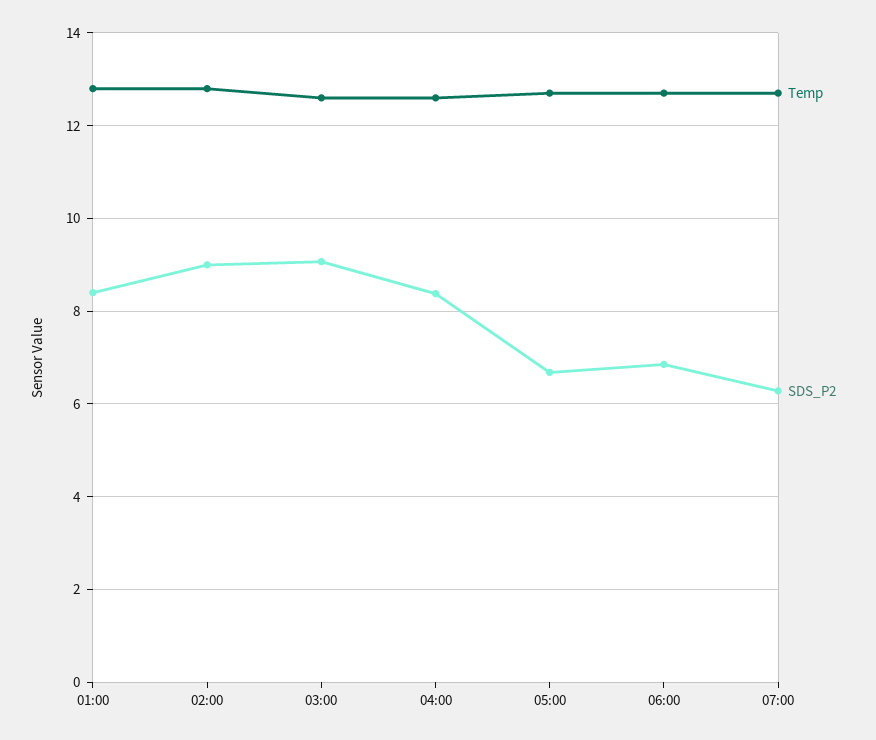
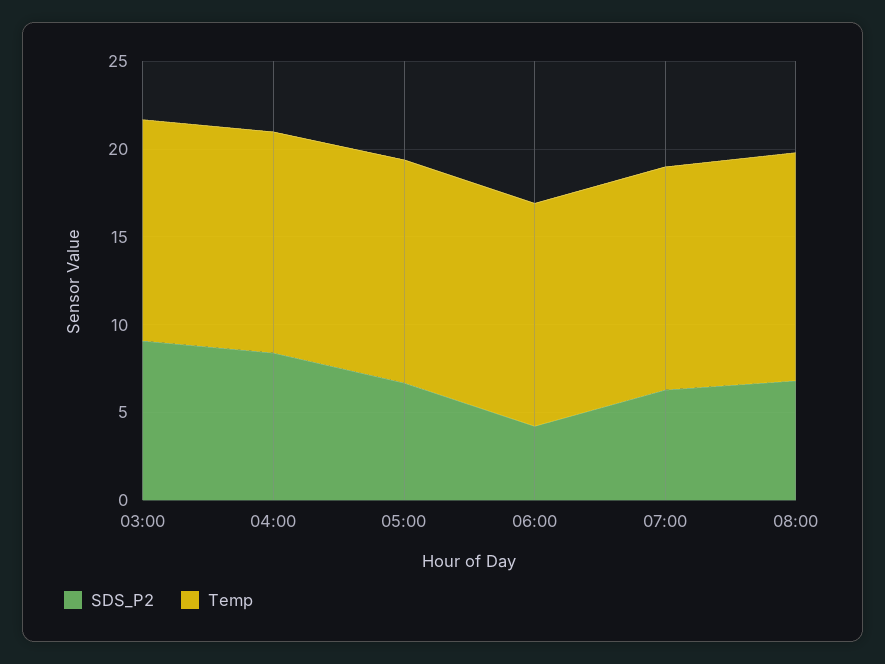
Temp, 01:00: 12.8 -> none
SDS_P2, 01:00: 8.4 -> none
Temp, 02:00: 12.8 -> none
SDS_P2, 02:00: 9 -> none
SDS_P2, 06:00: 6.8 -> 4
SDS_P2, 08:00: none -> 7
Temp, 08:00: none -> 13

